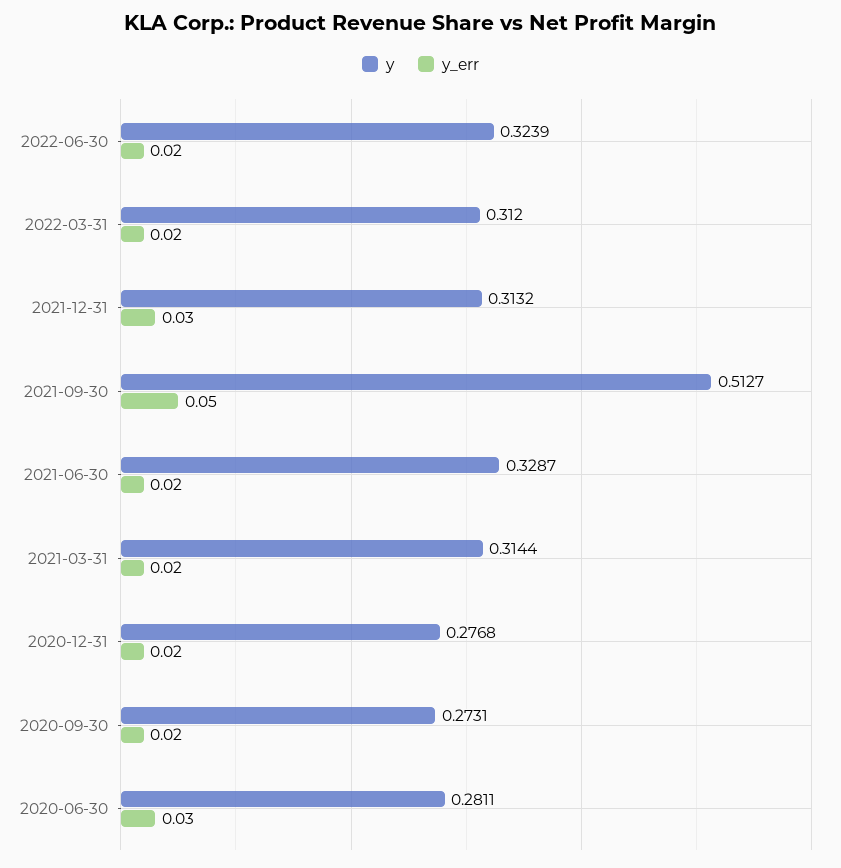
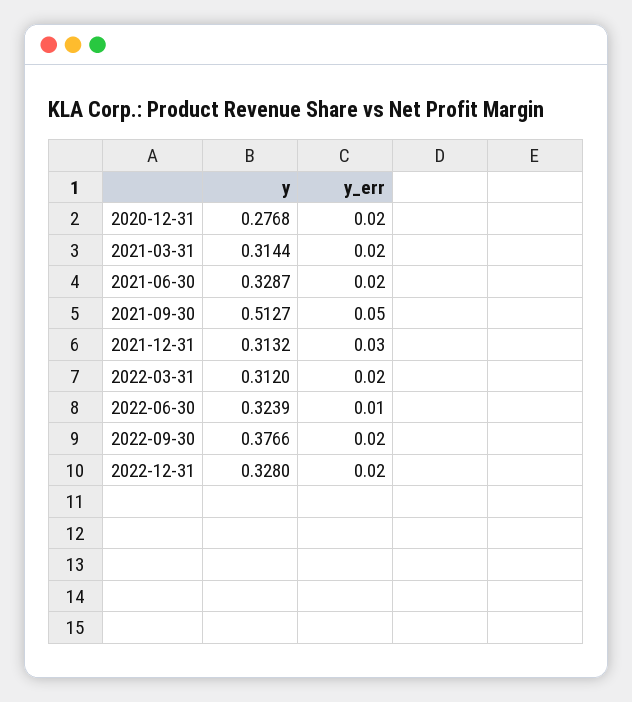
y_err, 2022-06-30: 0.02 -> 0.01
y, 2020-09-30: 0.2731 -> none
y_err, 2020-09-30: 0.02 -> none
y, 2020-06-30: 0.2811 -> none
y_err, 2020-06-30: 0.03 -> none
y, 2022-09-30: none -> 0.3766
y_err, 2022-09-30: none -> 0.02
y, 2022-12-31: none -> 0.328
y_err, 2022-12-31: none -> 0.02

